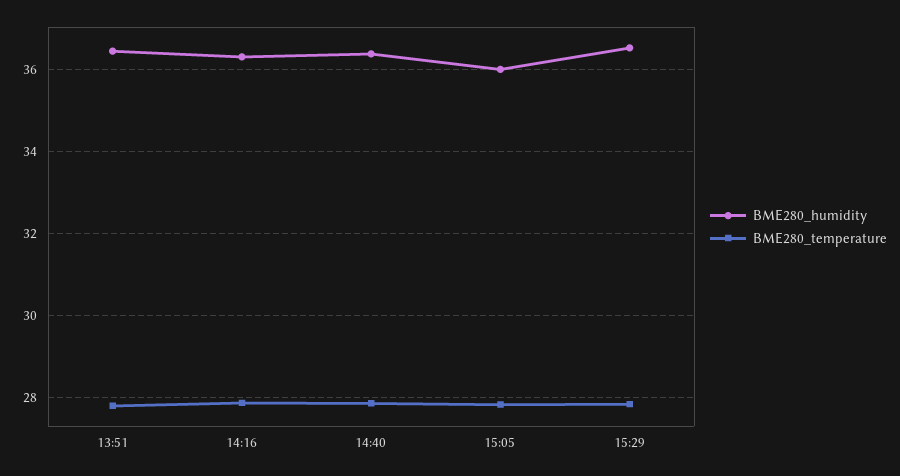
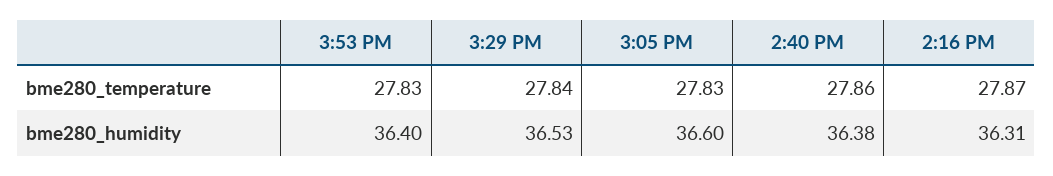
BME280_humidity, 13:51: 36.4 -> none
BME280_temperature, 13:51: 27.8 -> none
BME280_humidity, 15:05: 36 -> 36.6
BME280_temperature, 3:53 PM: none -> 27.83
BME280_humidity, 3:53 PM: none -> 36.4

